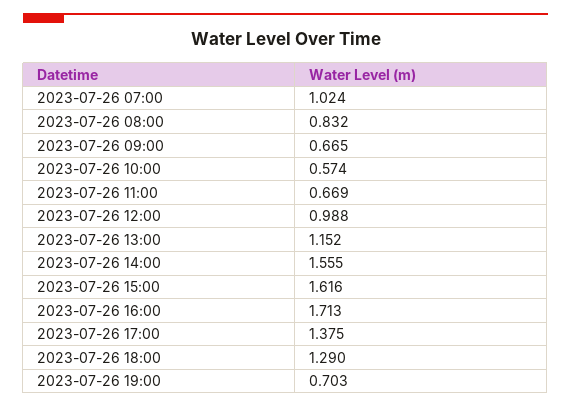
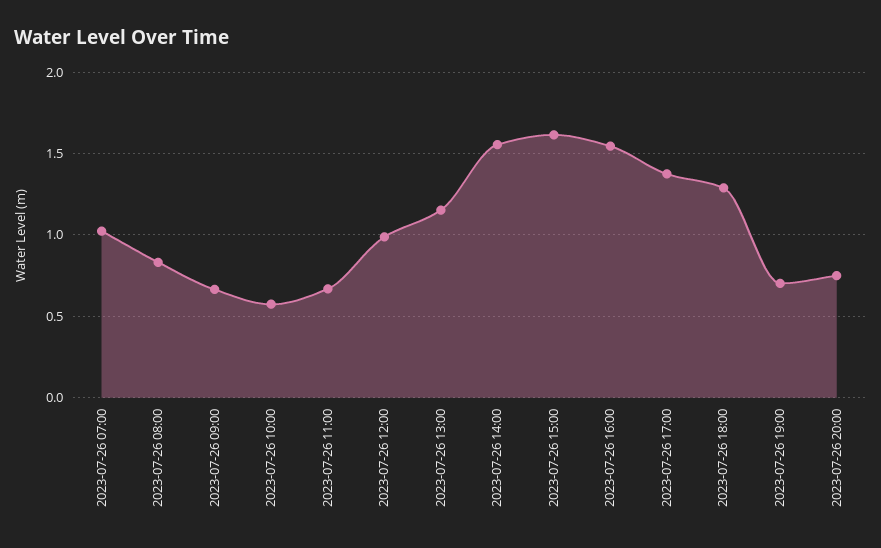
2023-07-26 16:00: 1.713 -> 1.55
2023-07-26 20:00: none -> 0.75

